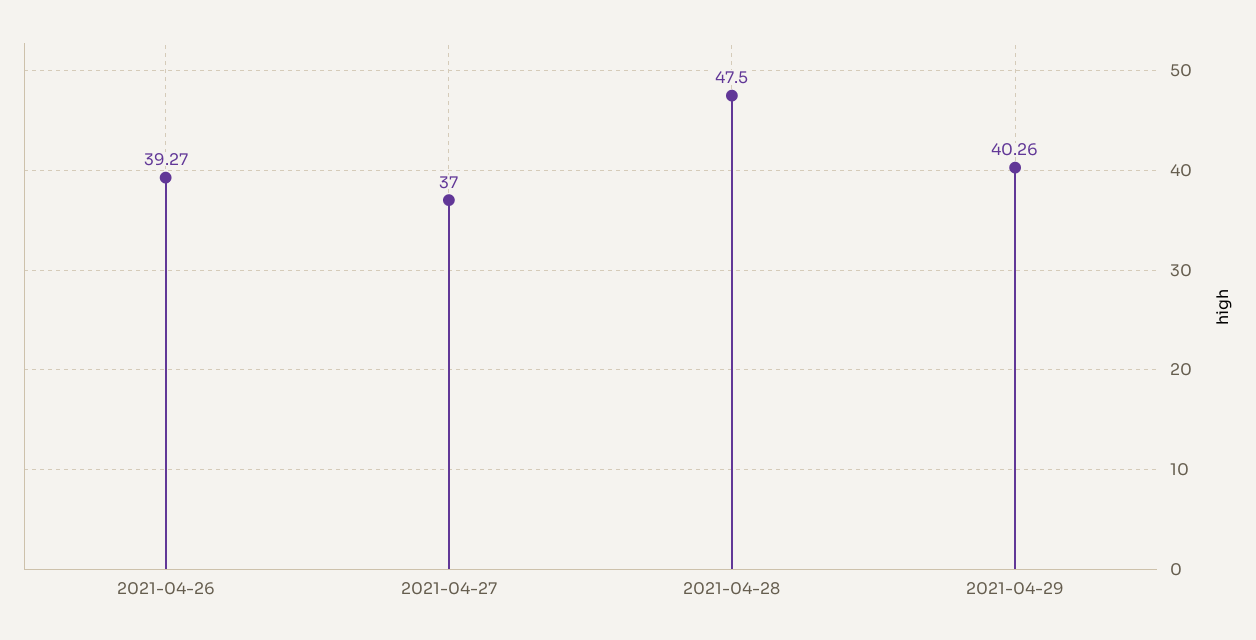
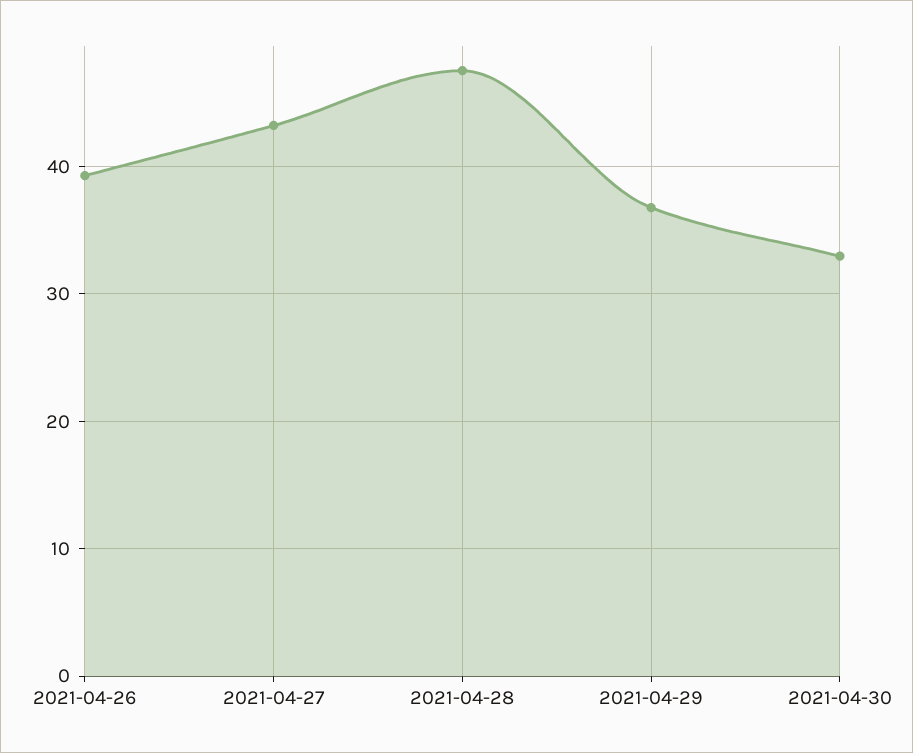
2021-04-27: 37 -> 43
2021-04-29: 40.26 -> 37
2021-04-30: none -> 33

